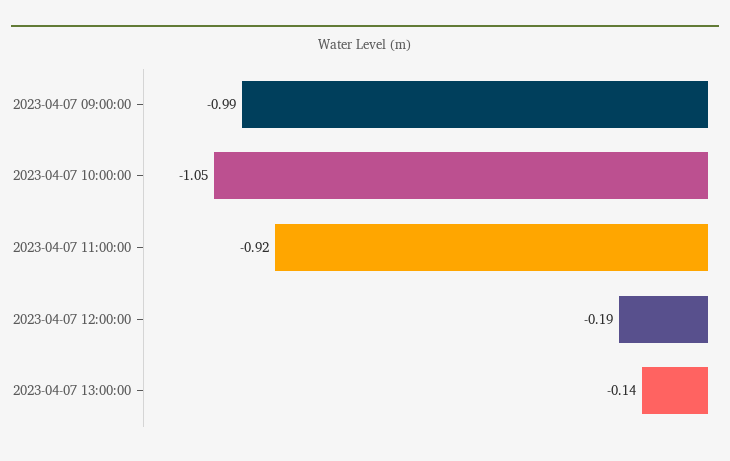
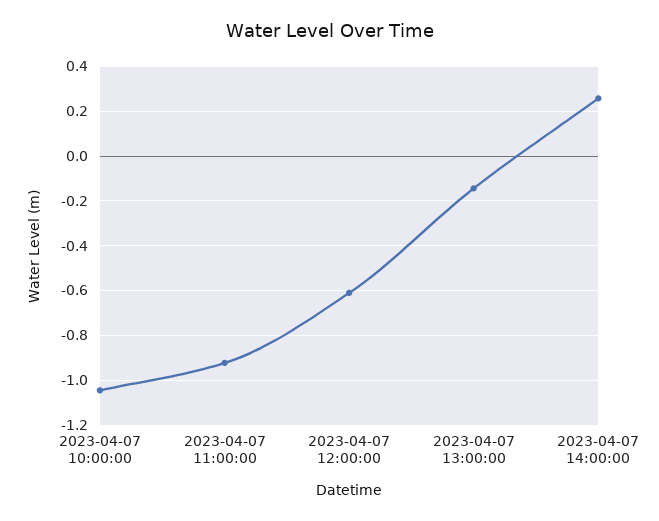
2023-04-07 09:00:00: -0.99 -> none
2023-04-07 12:00:00: -0.19 -> -0.6
2023-04-07 14:00:00: none -> 0.25

